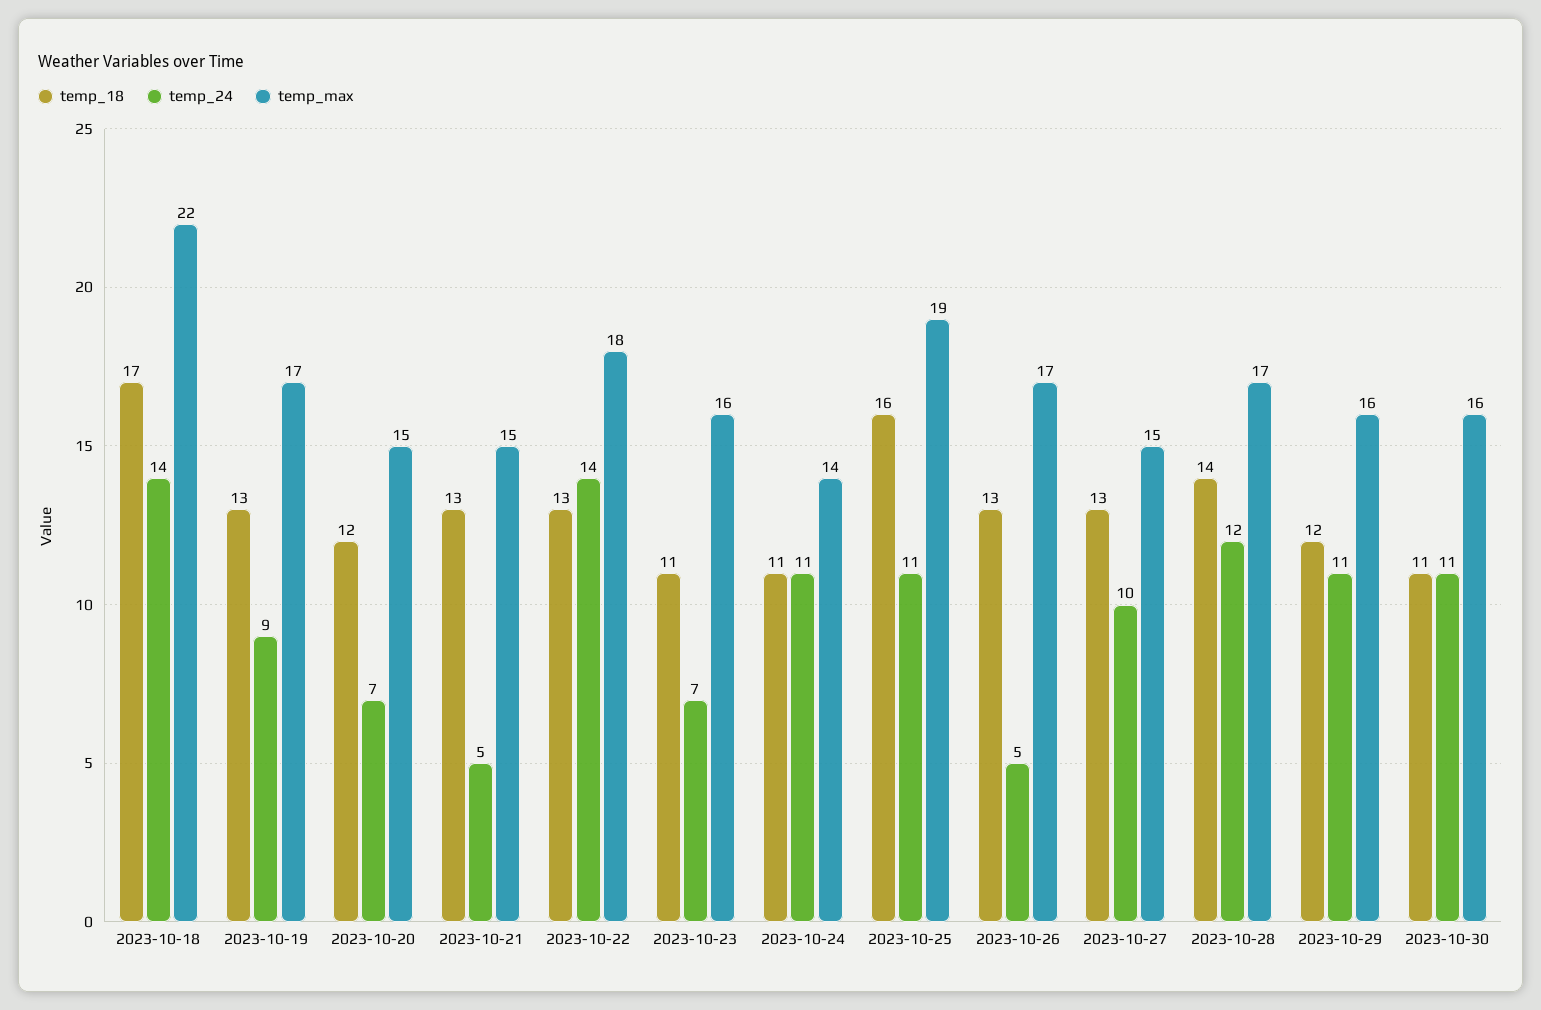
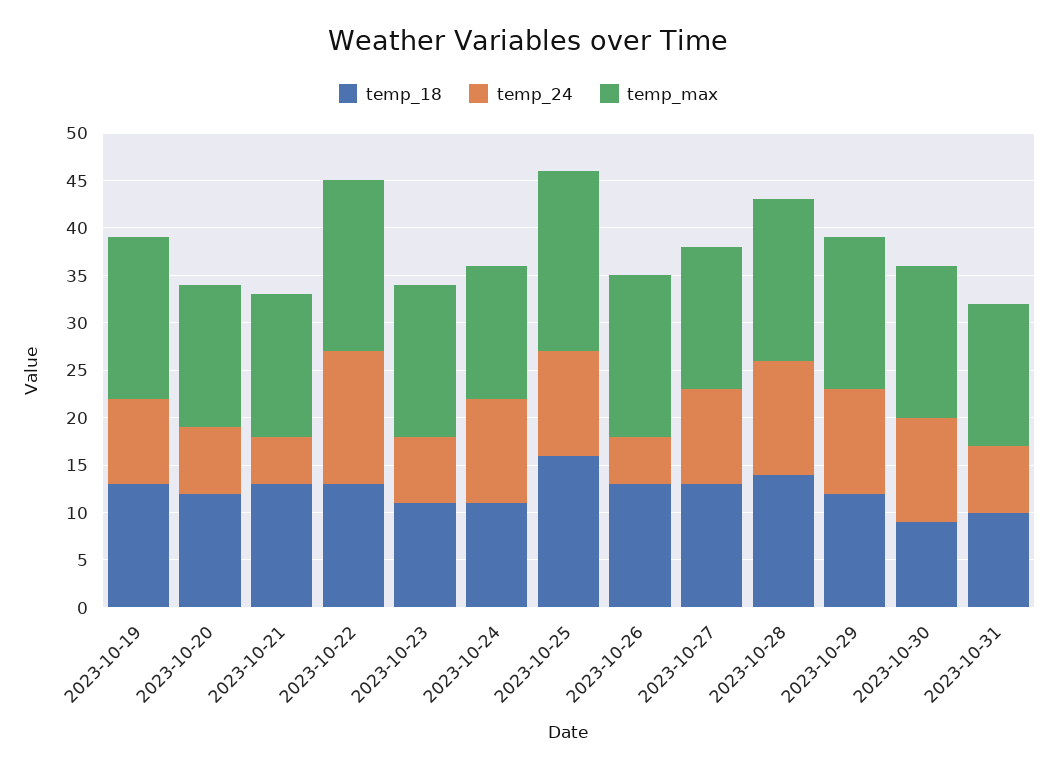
temp_18, 2023-10-18: 17 -> none
temp_24, 2023-10-18: 14 -> none
temp_max, 2023-10-18: 22 -> none
temp_18, 2023-10-30: 11 -> 9
temp_18, 2023-10-31: none -> 10
temp_24, 2023-10-31: none -> 7
temp_max, 2023-10-31: none -> 15

